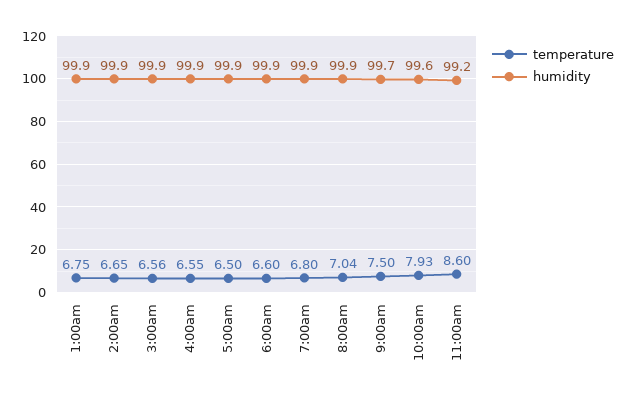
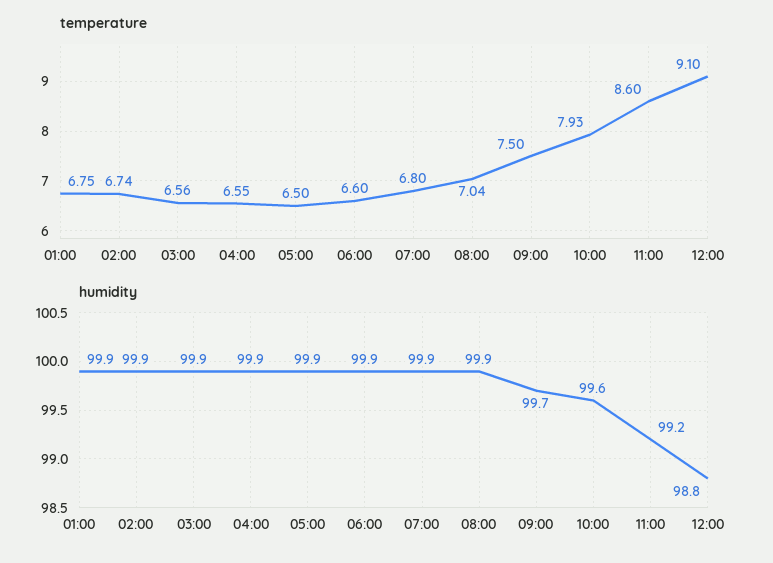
temperature, 2:00am: 6.65 -> 6.74
temperature, 12:00: none -> 9.1
humidity, 12:00: none -> 98.8

